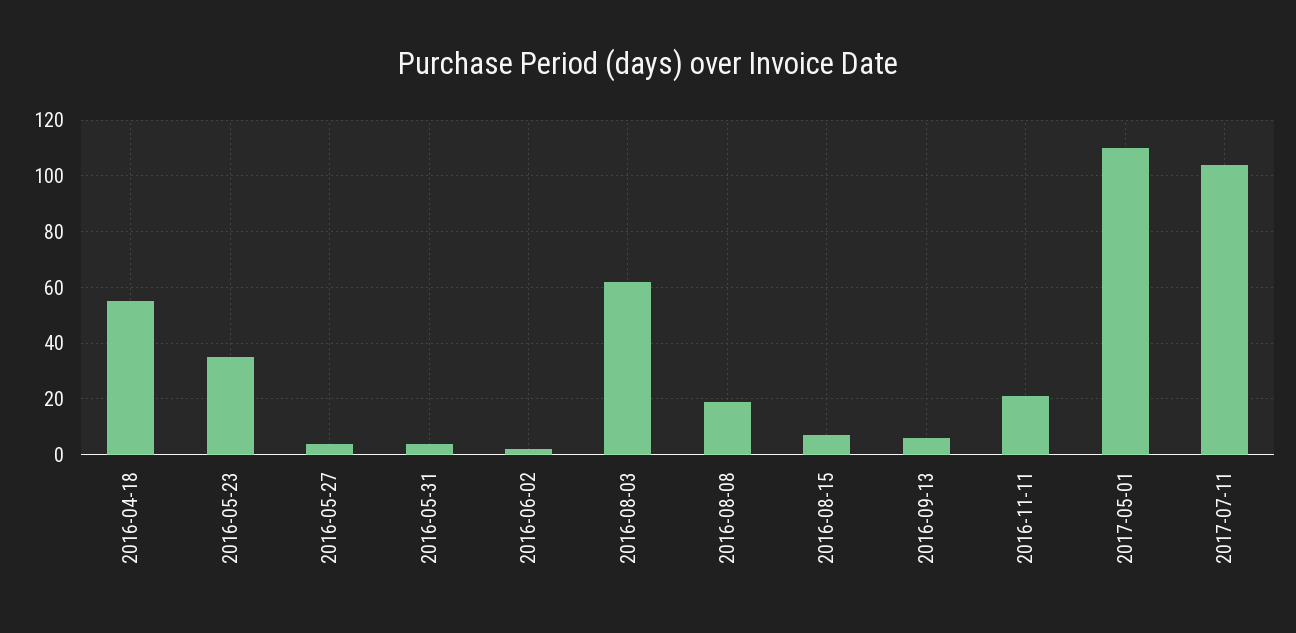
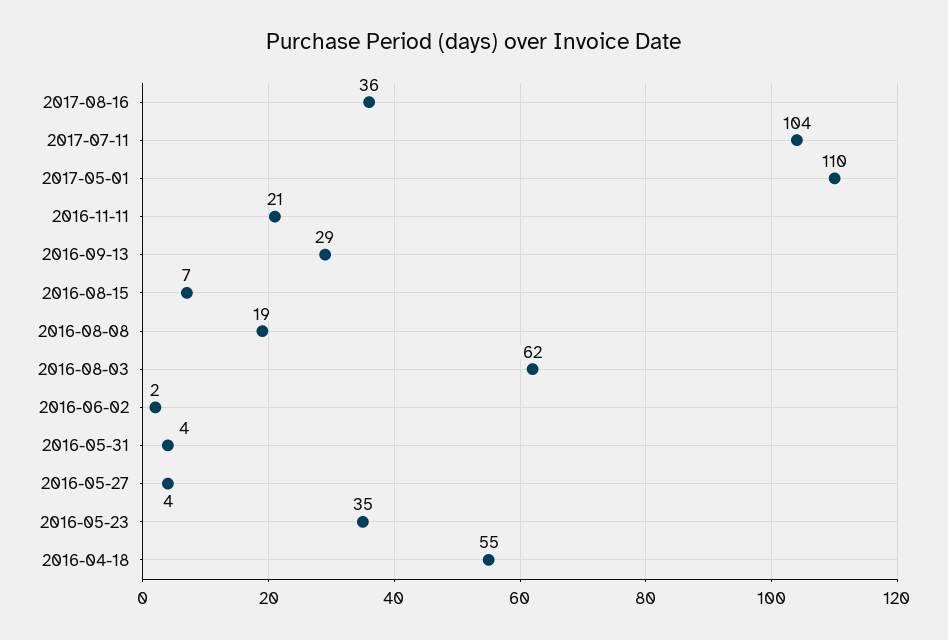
2016-09-13: 5 -> 29
2017-08-16: none -> 36

